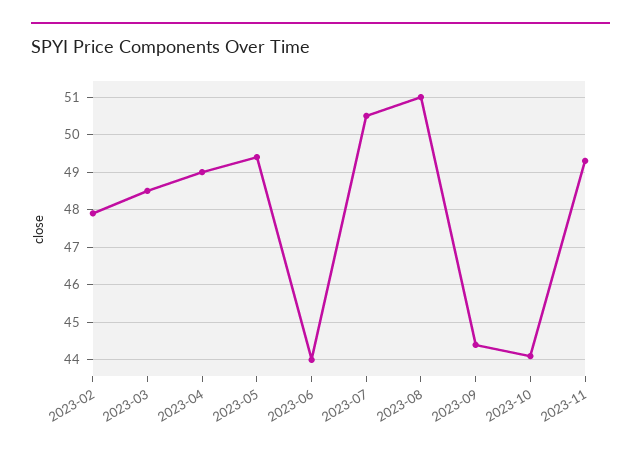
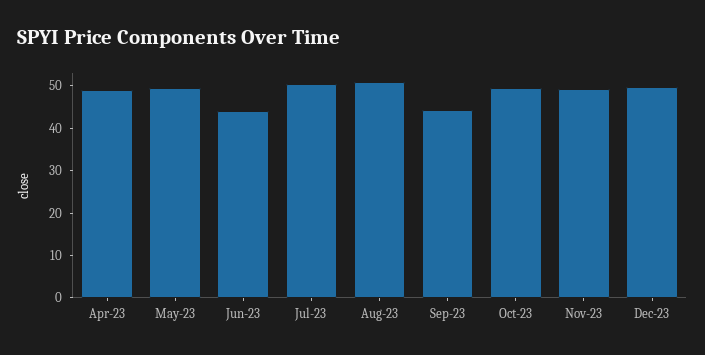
2023-02: 48 -> none
2023-03: 48.5 -> none
2023-10: 44 -> 50
Dec-23: none -> 50

